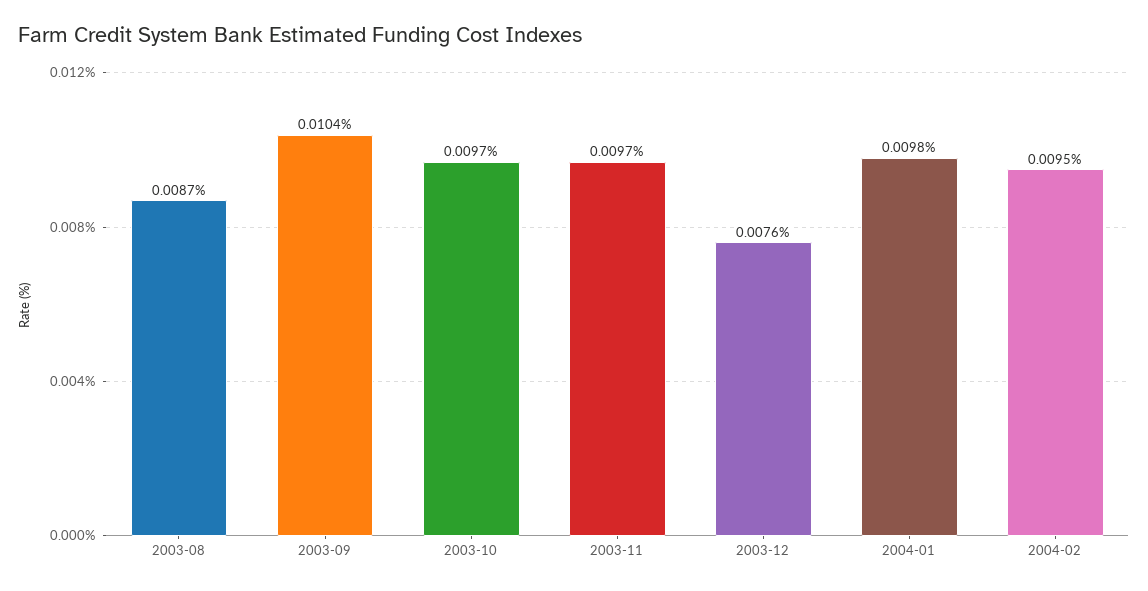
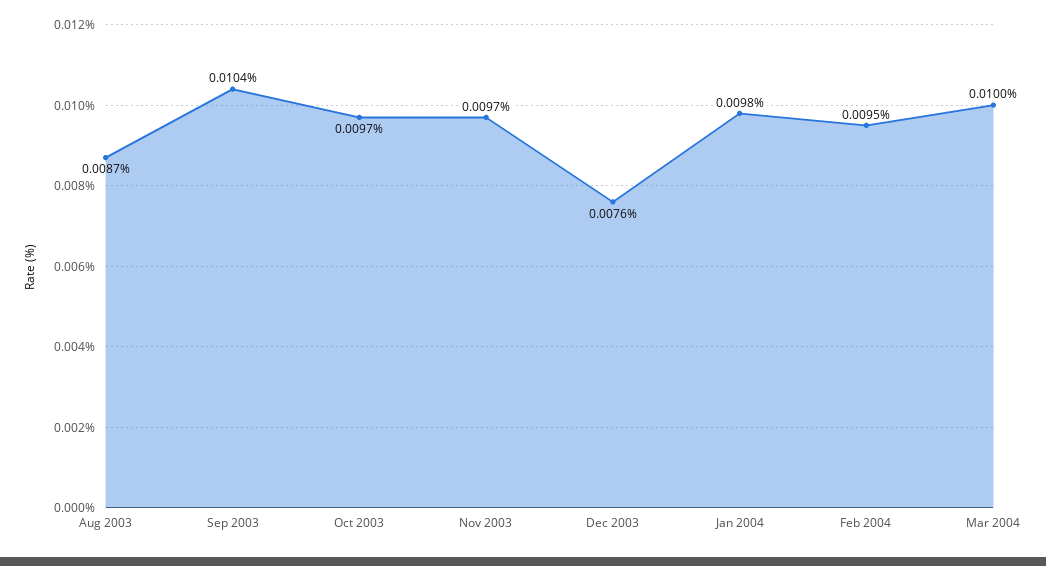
Mar 2004: none -> 0.01

